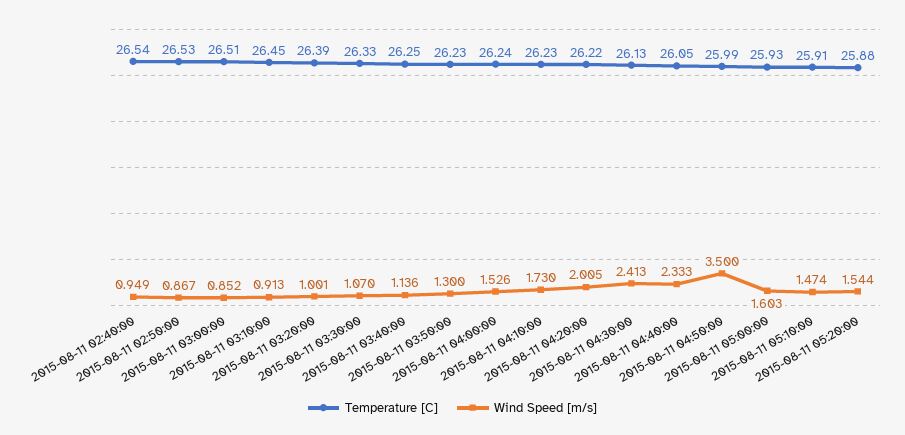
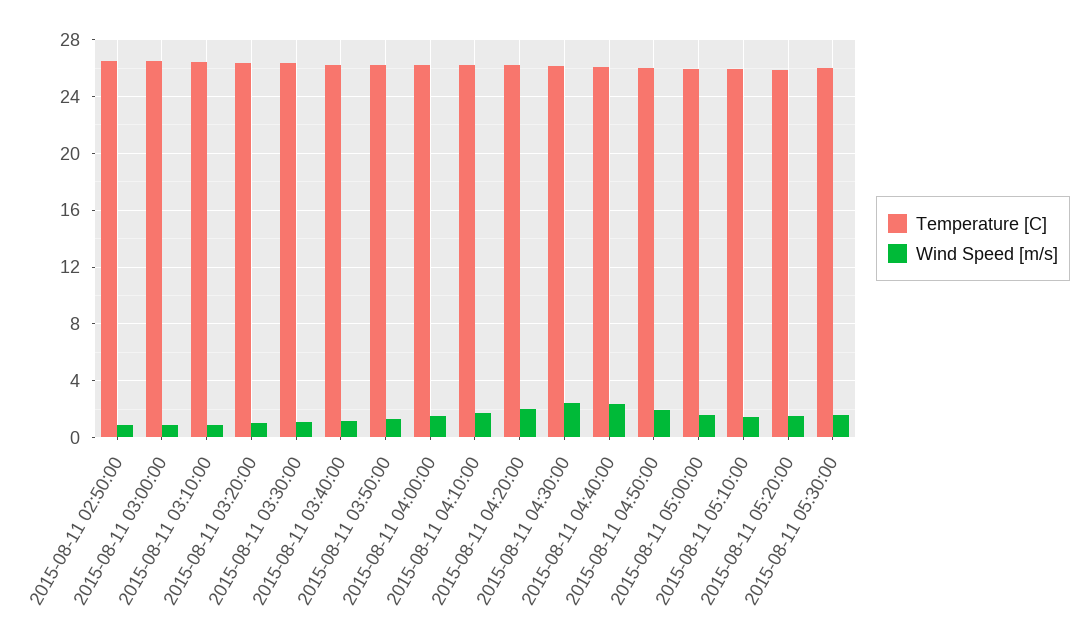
Temperature [C], 2015-08-11 02:40:00: 26.54 -> none
Wind Speed [m/s], 2015-08-11 02:40:00: 0.949 -> none
Wind Speed [m/s], 2015-08-11 04:50:00: 3.5 -> 2
Temperature [C], 2015-08-11 05:30:00: none -> 26
Wind Speed [m/s], 2015-08-11 05:30:00: none -> 1.5

